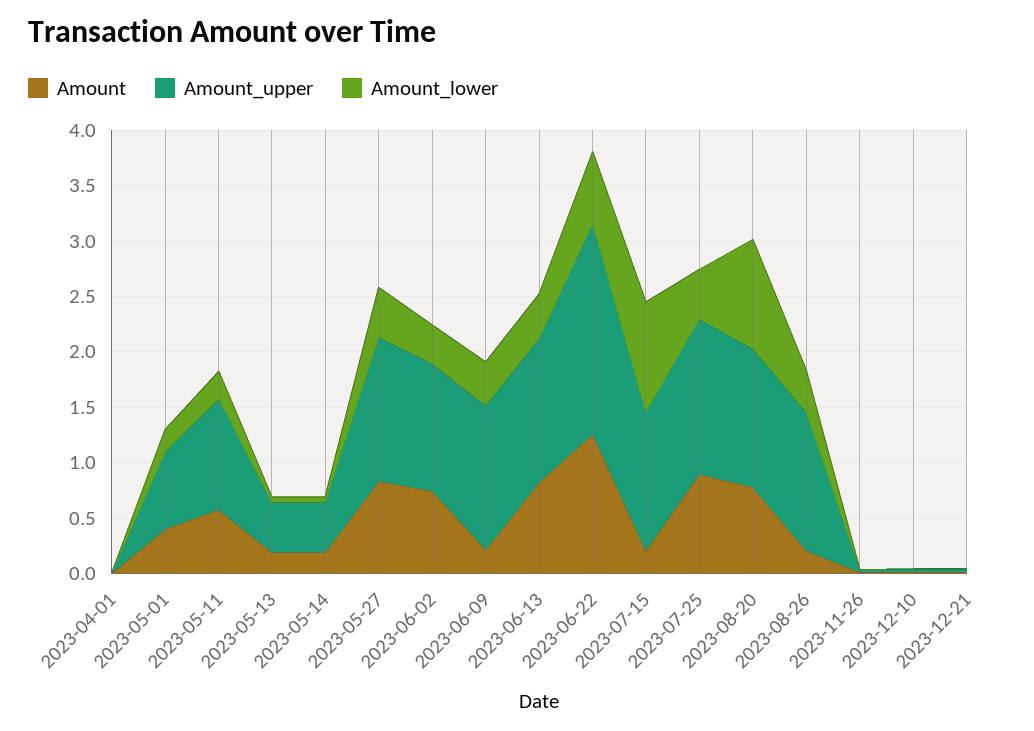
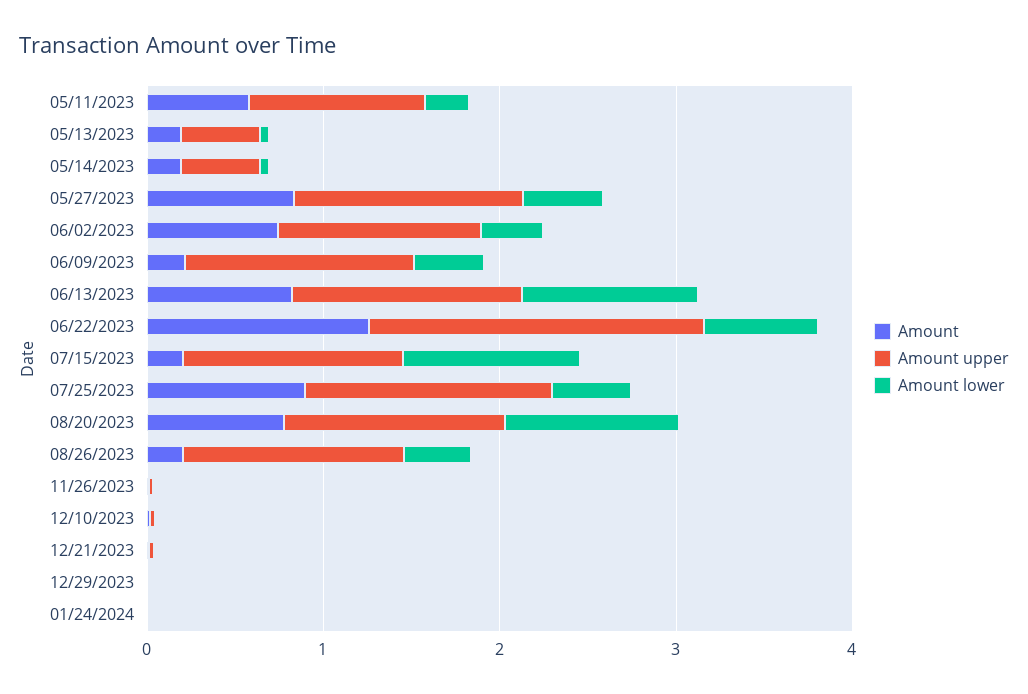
Amount, 2023-04-01: 0 -> none
Amount_upper, 2023-04-01: 0 -> none
Amount_lower, 2023-04-01: 0 -> none
Amount, 2023-05-01: 0.4 -> none
Amount_upper, 2023-05-01: 0.7 -> none
Amount_lower, 2023-05-01: 0.2 -> none
Amount_lower, 2023-06-13: 0.4 -> 1
Amount, 12/29/2023: none -> 0
Amount_upper, 12/29/2023: none -> 0
Amount_lower, 12/29/2023: none -> 0
Amount, 01/24/2024: none -> 0
Amount_upper, 01/24/2024: none -> 0
Amount_lower, 01/24/2024: none -> 0

